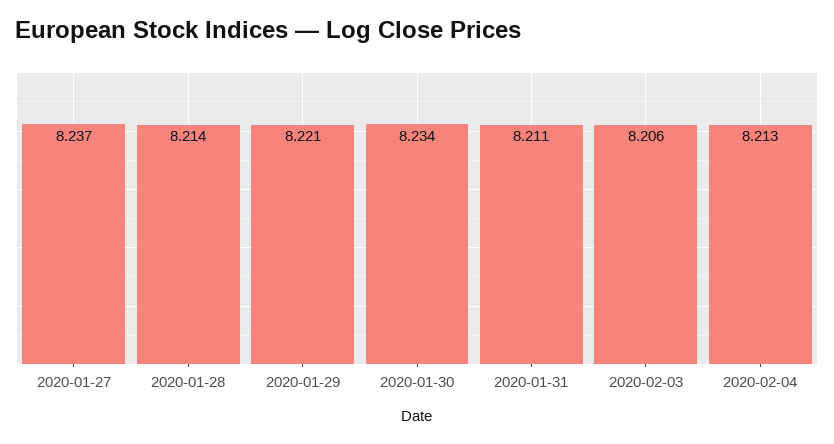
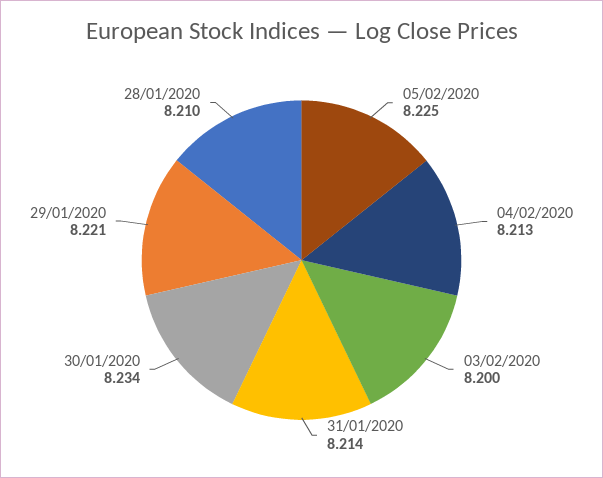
2020-01-27: 8.237 -> none
2020-01-28: 8.214 -> 8.21
2020-01-31: 8.211 -> 8.214
2020-02-03: 8.206 -> 8.2
05/02/2020: none -> 8.225

